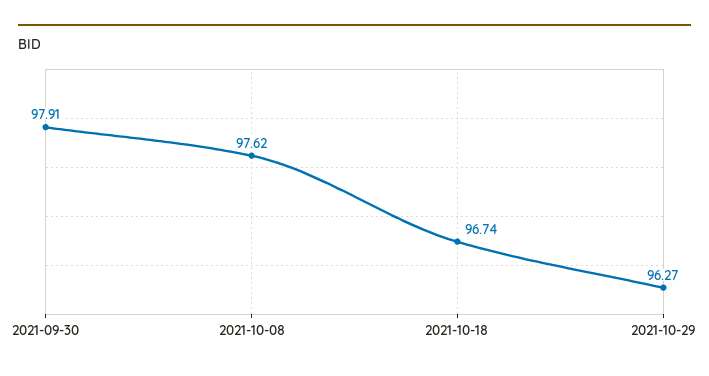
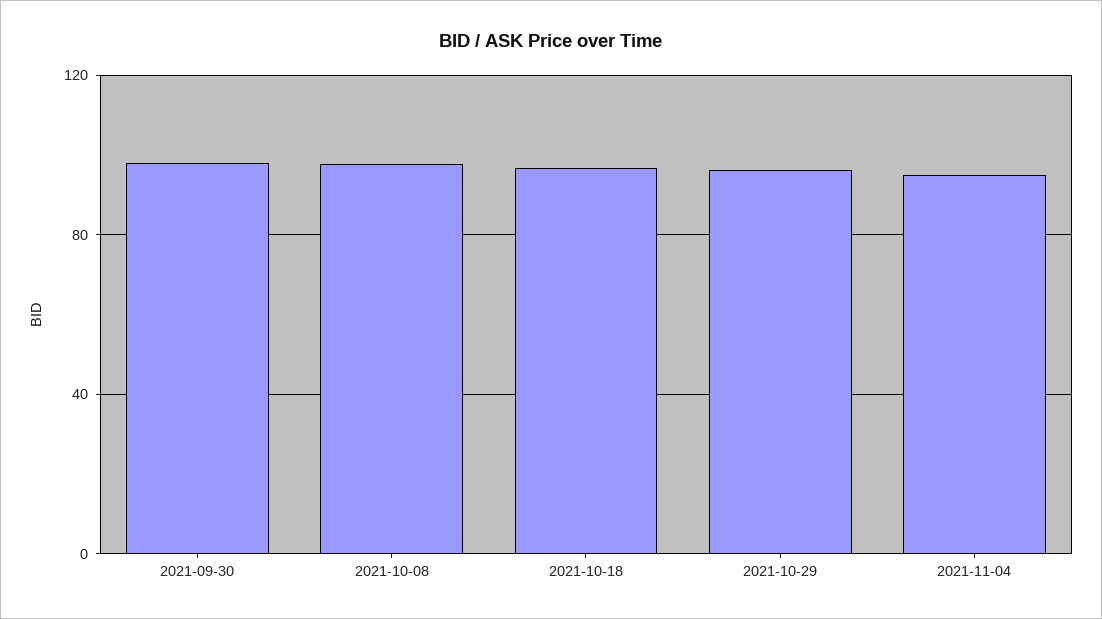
2021-11-04: none -> 95

